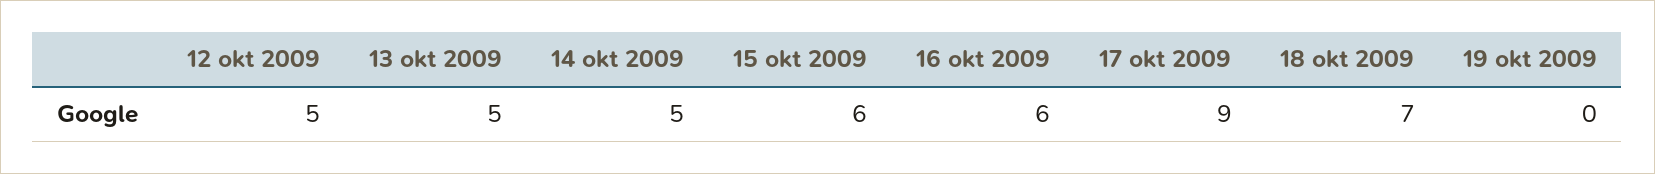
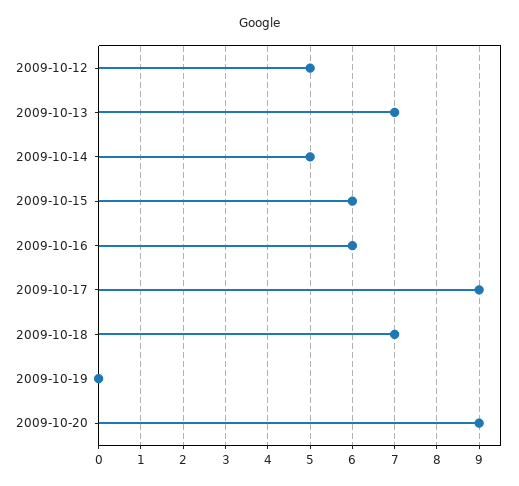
13 okt 2009: 5 -> 7
2009-10-20: none -> 9

